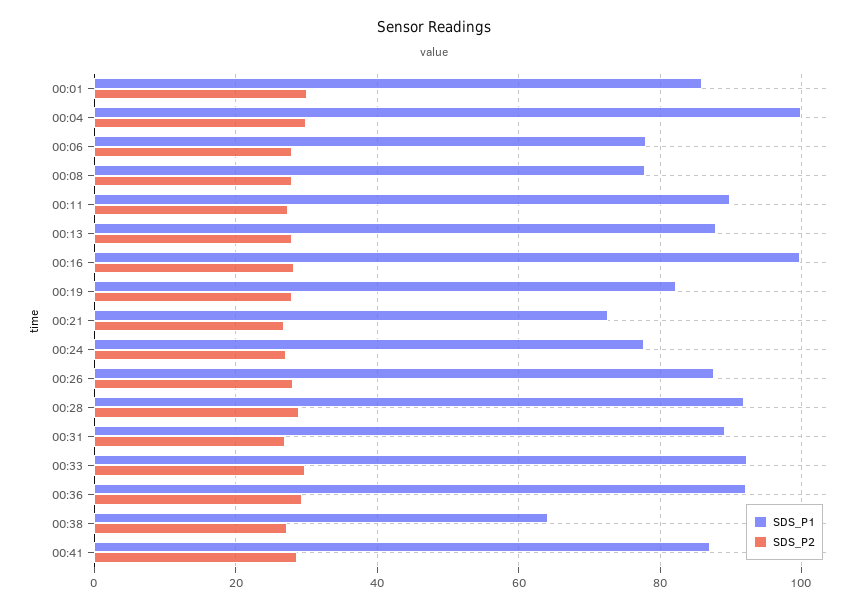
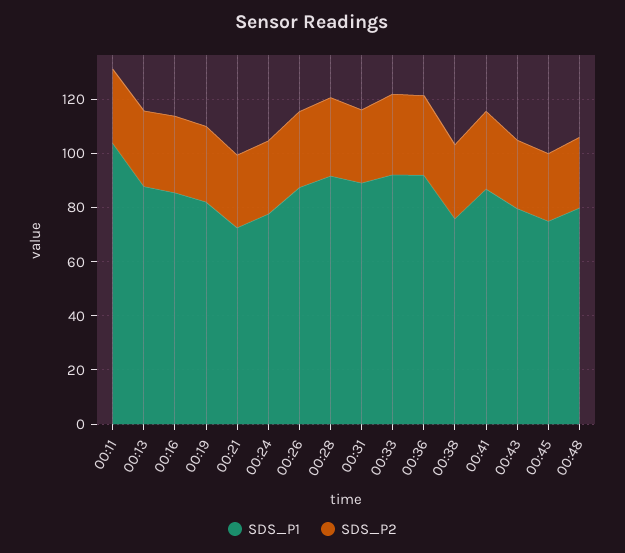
SDS_P1, 00:01: 86 -> none
SDS_P2, 00:01: 30 -> none
SDS_P1, 00:04: 100 -> none
SDS_P2, 00:04: 30 -> none
SDS_P1, 00:06: 78 -> none
SDS_P2, 00:06: 28 -> none
SDS_P1, 00:08: 78 -> none
SDS_P2, 00:08: 28 -> none
SDS_P1, 00:11: 90 -> 105
SDS_P1, 00:16: 100 -> 85
SDS_P1, 00:38: 64 -> 75
SDS_P1, 00:43: none -> 80
SDS_P2, 00:43: none -> 25
SDS_P1, 00:45: none -> 75
SDS_P2, 00:45: none -> 25
SDS_P1, 00:48: none -> 80
SDS_P2, 00:48: none -> 25

